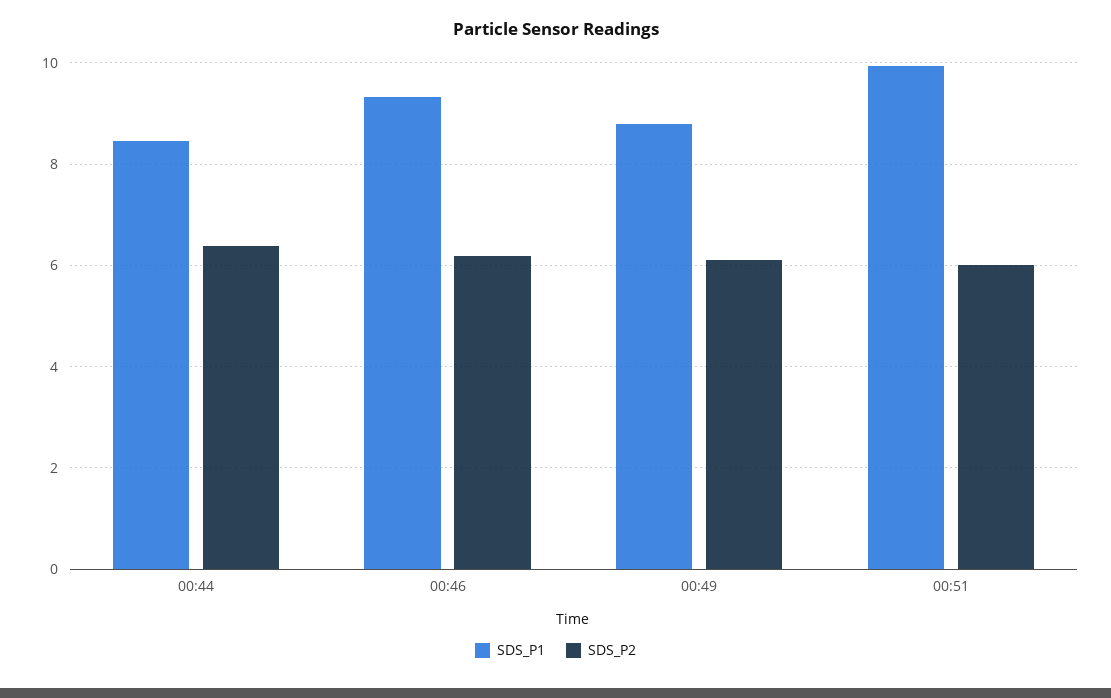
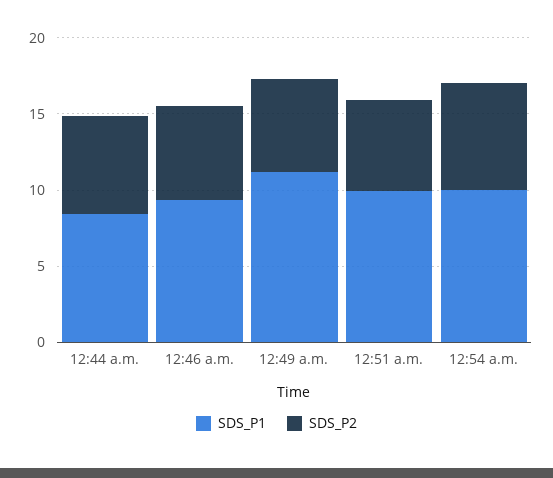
SDS_P1, 00:49: 8.8 -> 11
SDS_P1, 12:54 a.m.: none -> 10
SDS_P2, 12:54 a.m.: none -> 7

